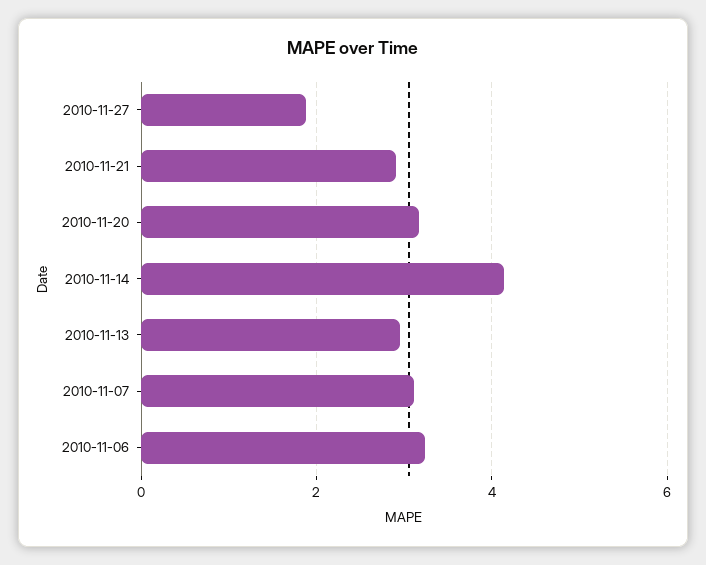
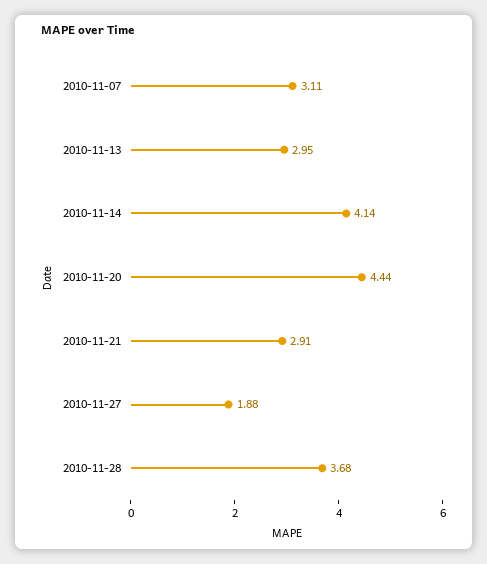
2010-11-20: 3.2 -> 4.44
2010-11-06: 3.2 -> none
2010-11-28: none -> 3.68

